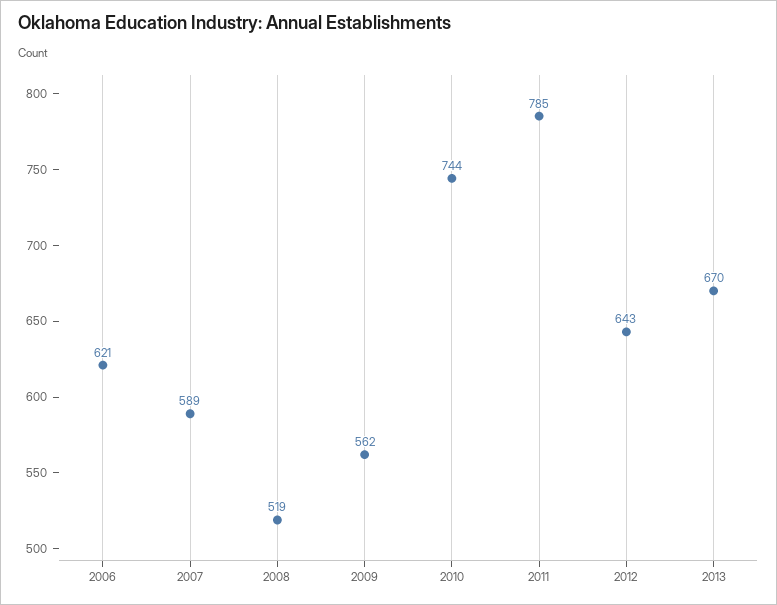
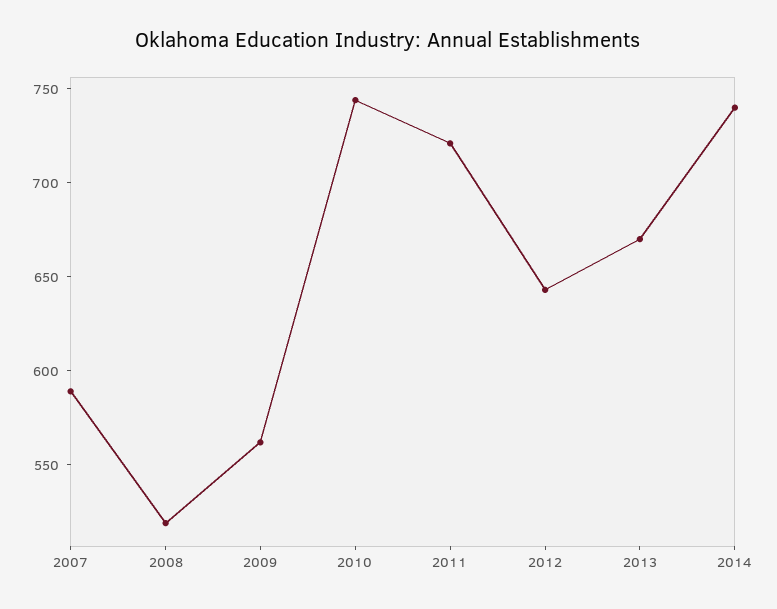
2006: 621 -> none
2011: 785 -> 720
2014: none -> 740

